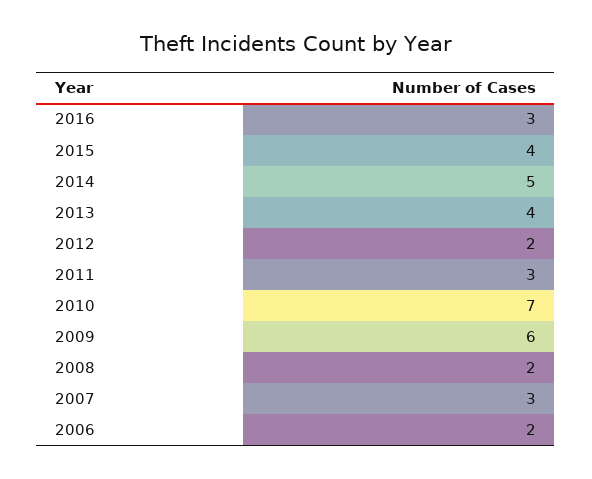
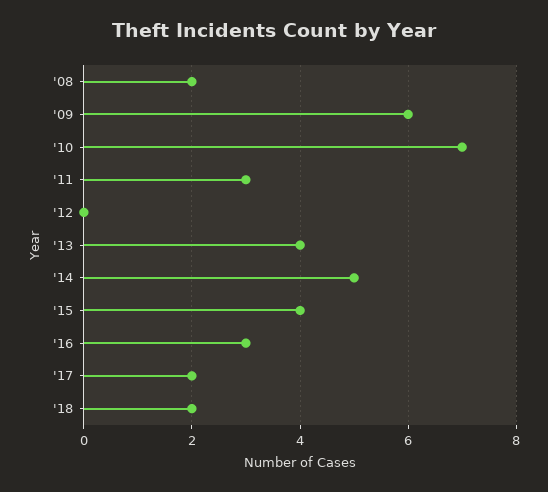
2012: 2 -> 0
2007: 3 -> none
2006: 2 -> none
'17: none -> 2
'18: none -> 2

